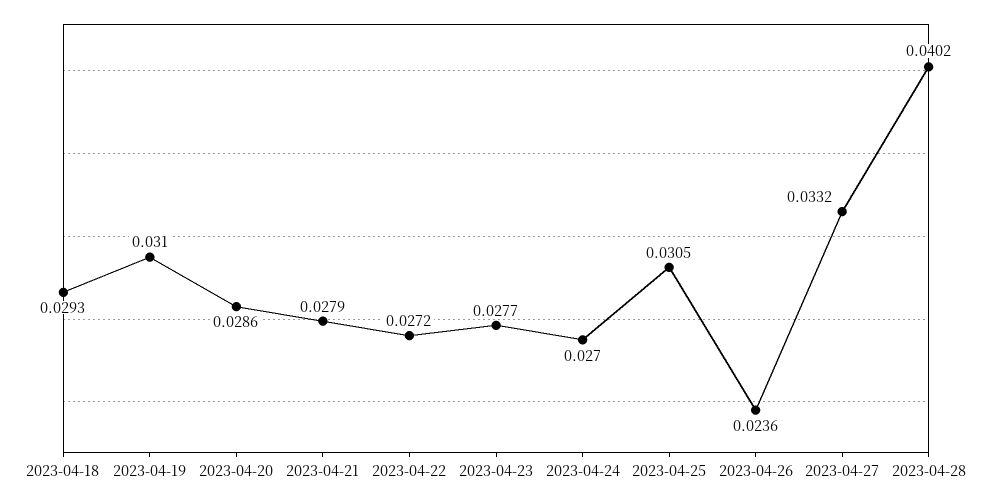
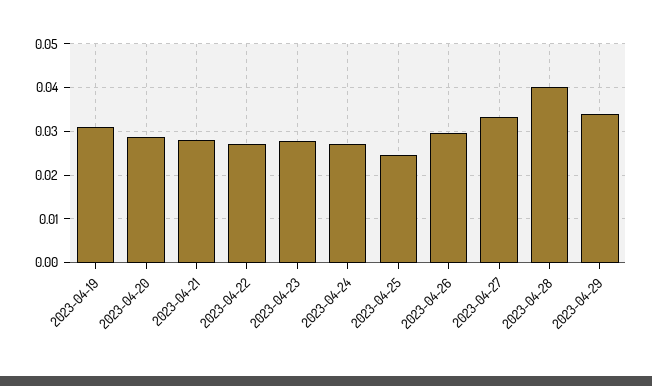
2023-04-18: 0.0293 -> none
2023-04-25: 0.0305 -> 0.024
2023-04-26: 0.0236 -> 0.03
2023-04-29: none -> 0.034

